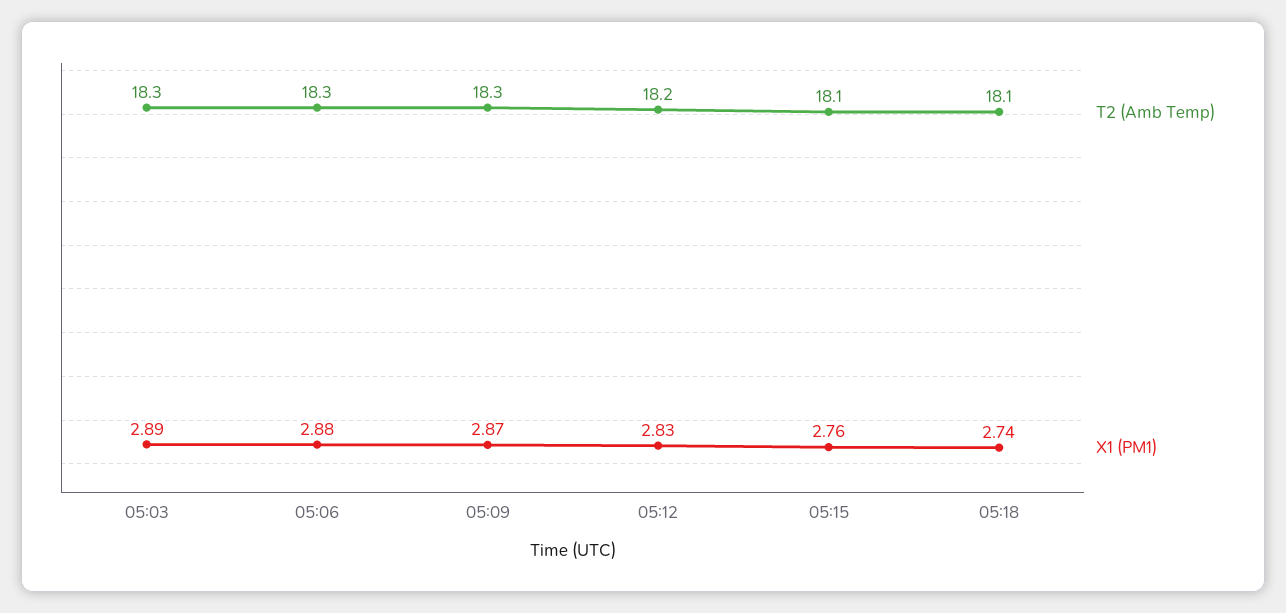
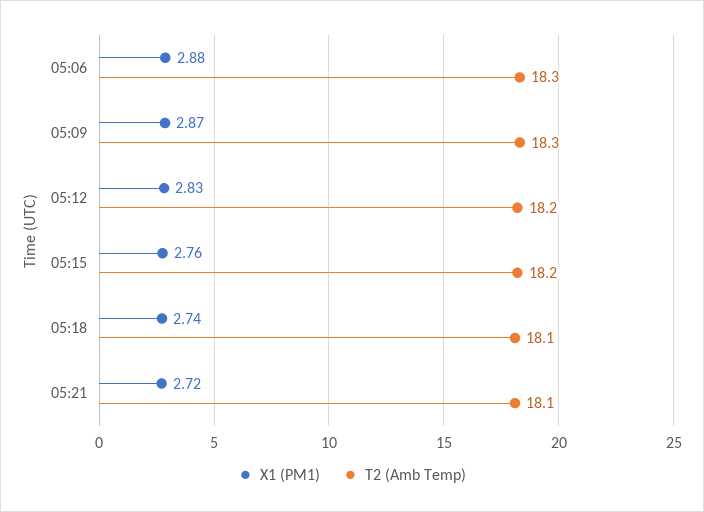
T2 (Amb Temp), 05:03: 18.3 -> none
X1 (PM1), 05:03: 2.89 -> none
T2 (Amb Temp), 05:15: 18.1 -> 18.2
X1 (PM1), 05:21: none -> 2.72
T2 (Amb Temp), 05:21: none -> 18.1

